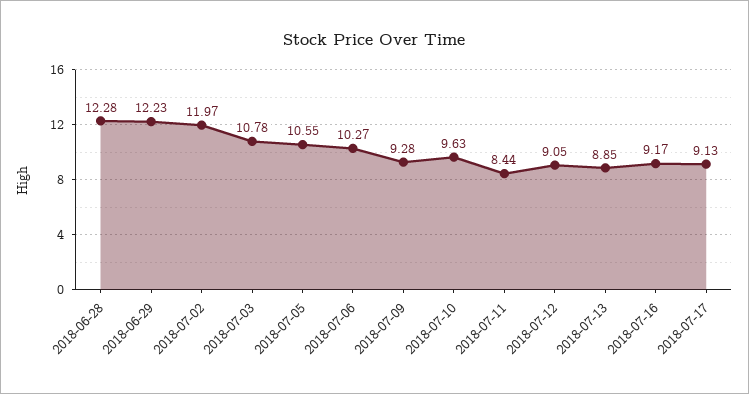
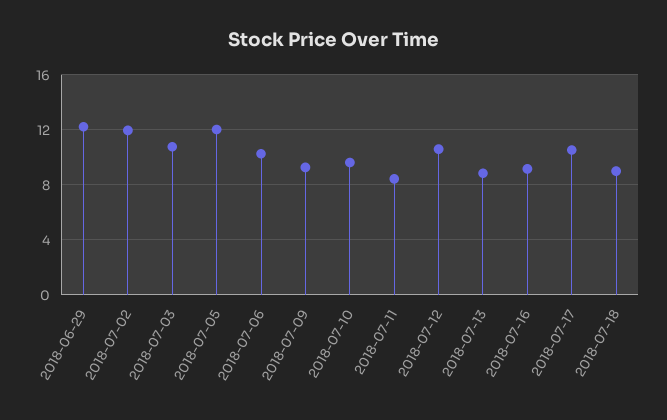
2018-06-28: 12.28 -> none
2018-07-05: 10.55 -> 12
2018-07-12: 9.05 -> 10.5
2018-07-17: 9.13 -> 10.5
2018-07-18: none -> 9

